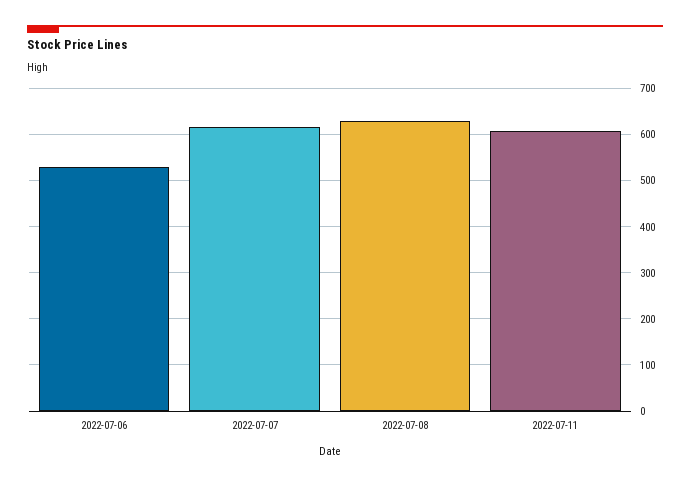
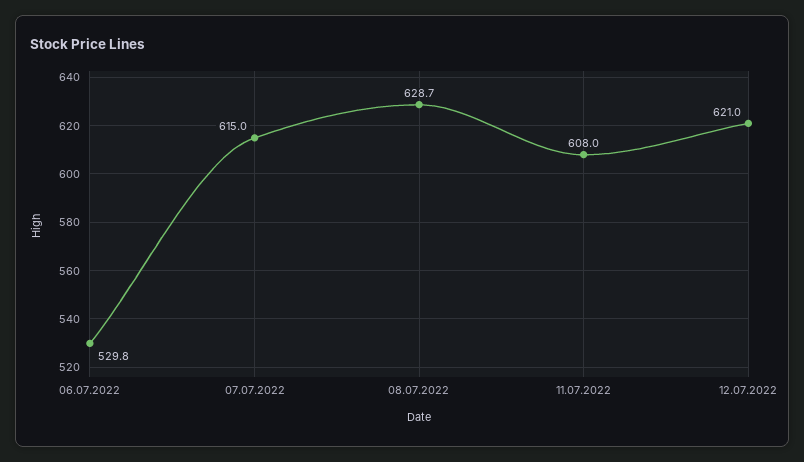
12.07.2022: none -> 621

